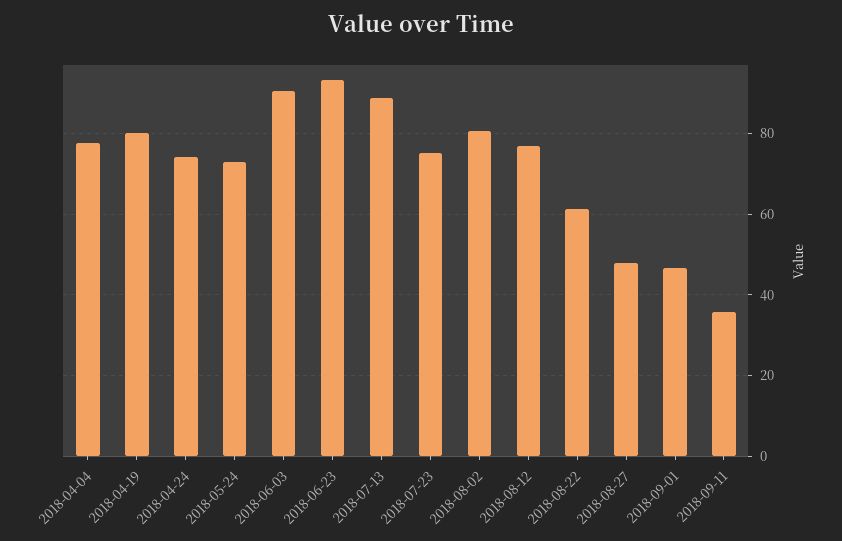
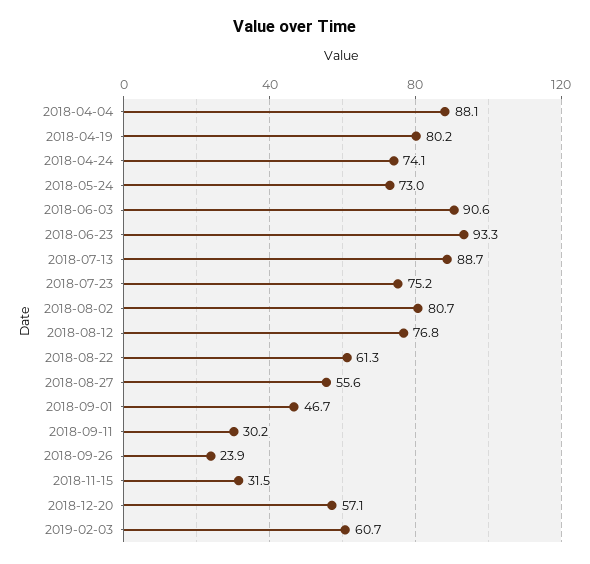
2018-04-04: 78 -> 88.1
2018-08-27: 48 -> 55.6
2018-09-11: 36 -> 30.2
2018-09-26: none -> 23.9
2018-11-15: none -> 31.5
2018-12-20: none -> 57.1
2019-02-03: none -> 60.7

